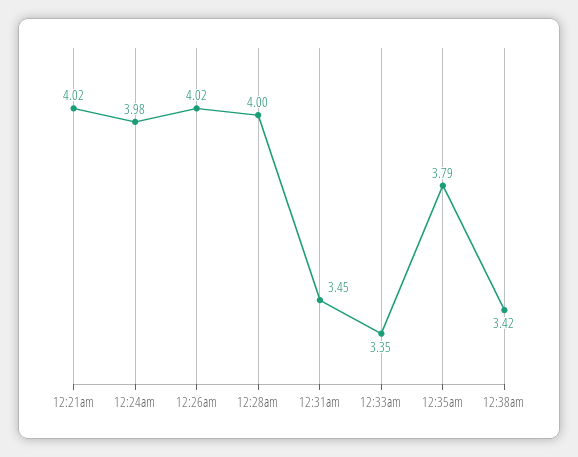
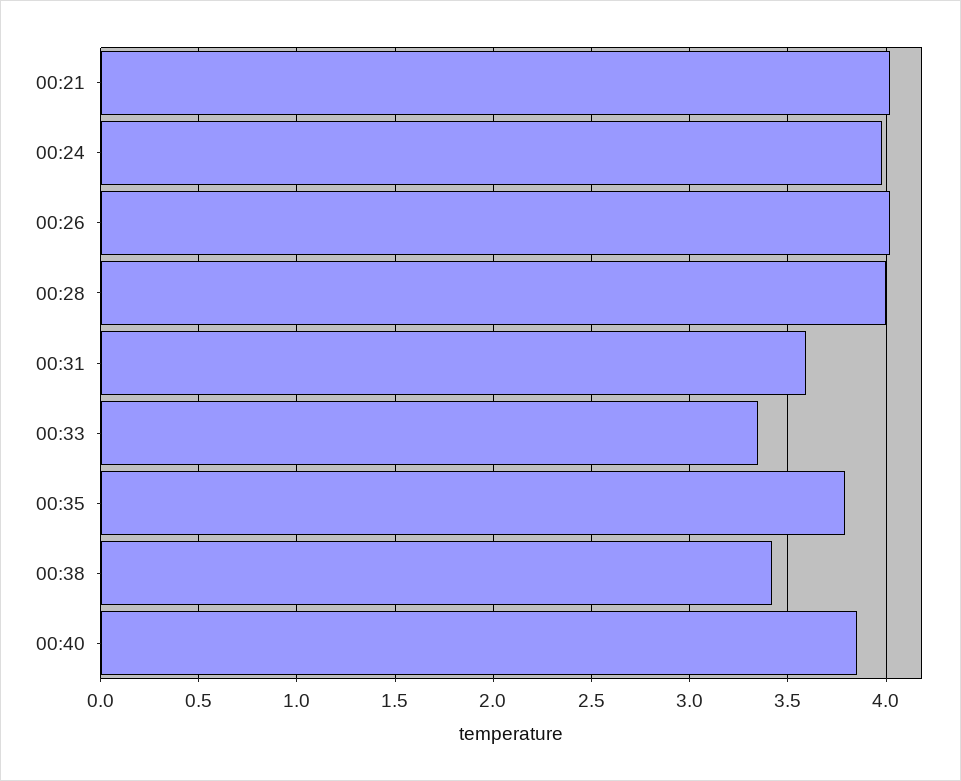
12:31am: 3.45 -> 3.6
00:40: none -> 3.85

